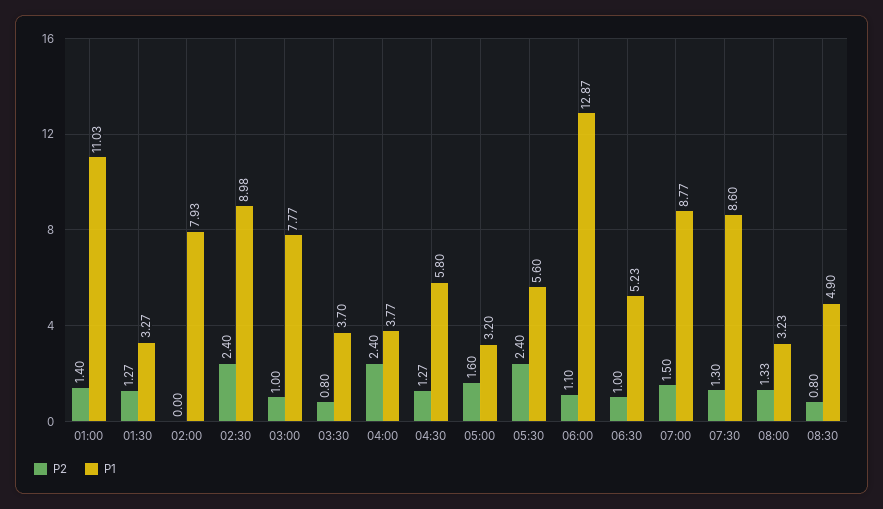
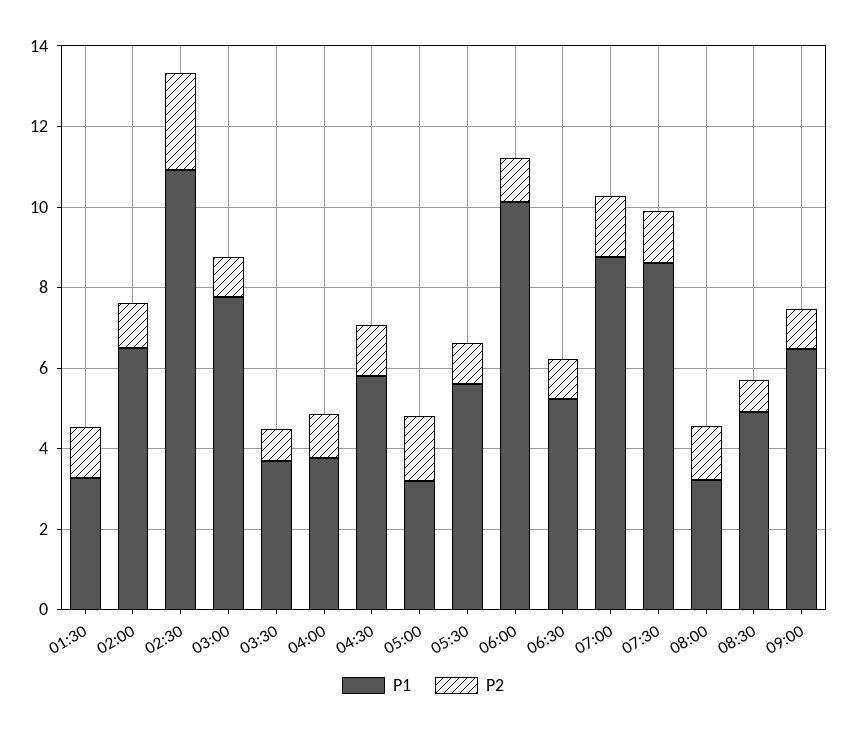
P2, 01:00: 1.4 -> none
P1, 01:00: 11.03 -> none
P2, 02:00: 0 -> 1
P1, 02:00: 7.93 -> 6.5
P1, 02:30: 8.98 -> 11
P2, 04:00: 2.4 -> 1
P2, 05:30: 2.4 -> 1
P1, 06:00: 12.87 -> 10
P1, 09:00: none -> 6.5
P2, 09:00: none -> 1

